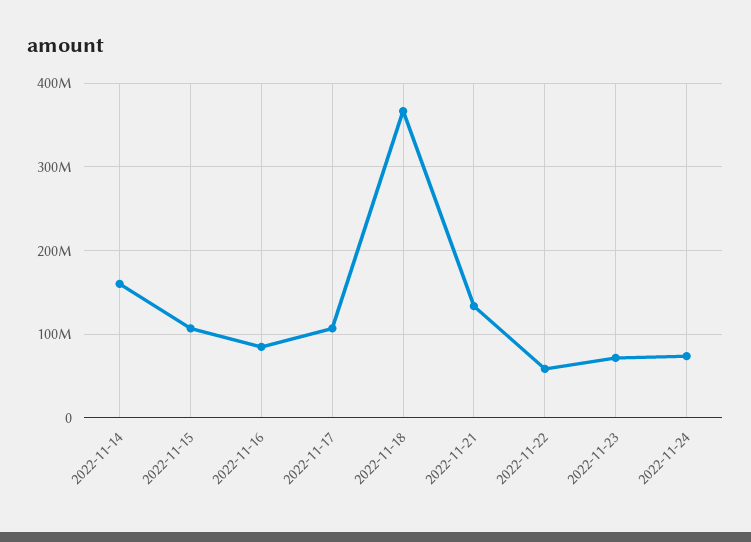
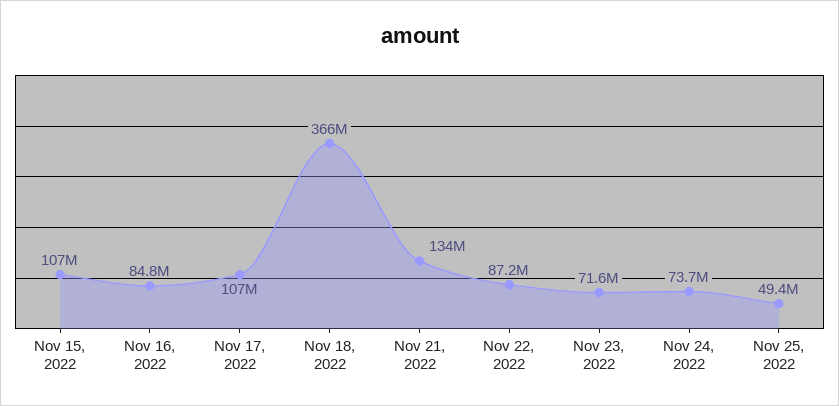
2022-11-14: 160000000 -> none
2022-11-22: 60000000 -> 87200000
Nov 25, 2022: none -> 49400000

